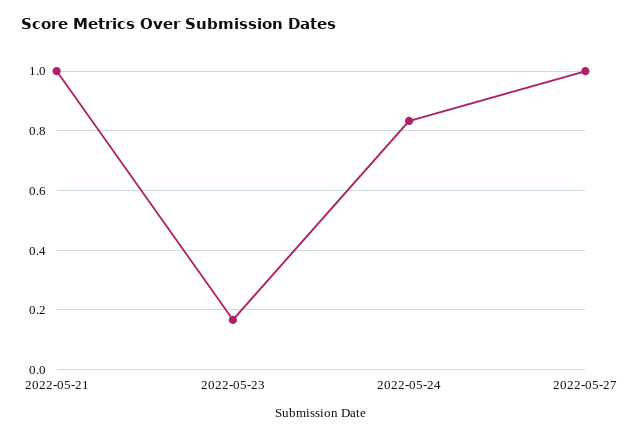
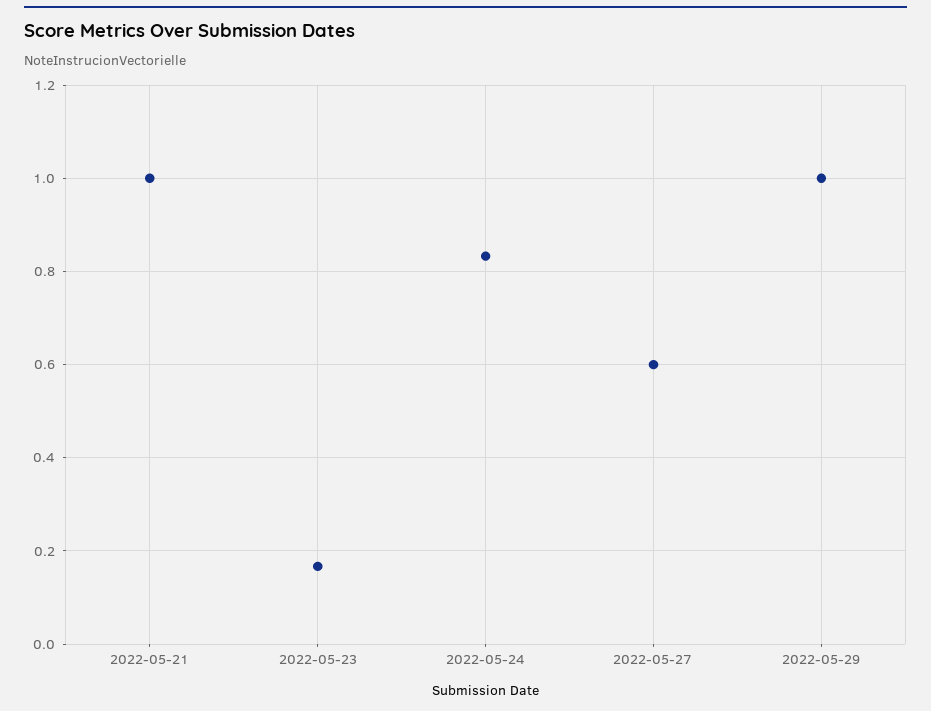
2022-05-27: 1 -> 0.6
2022-05-29: none -> 1

